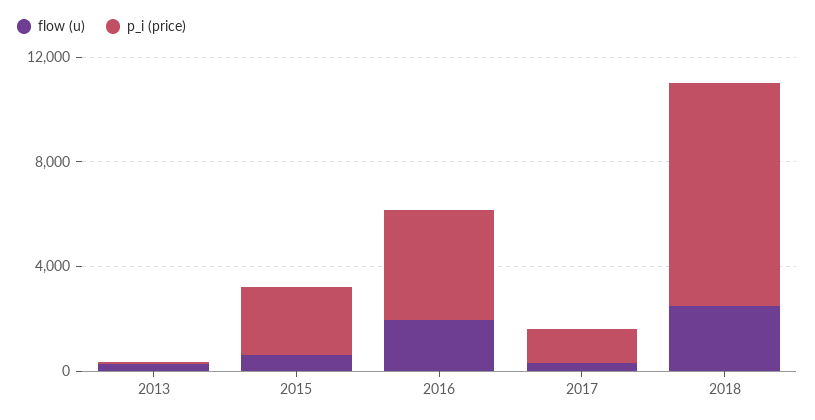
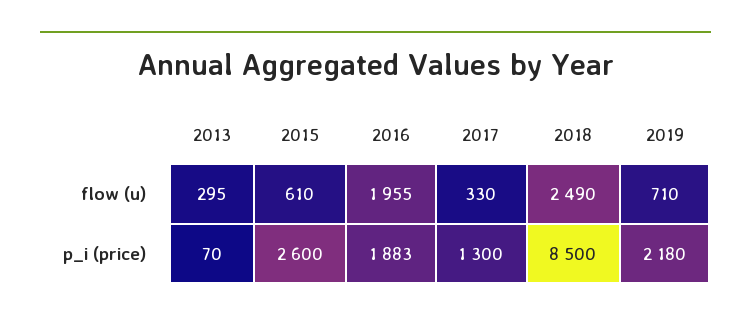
p_i (price), 2016: 4000 -> 1883
flow (u), 2019: none -> 710
p_i (price), 2019: none -> 2180

